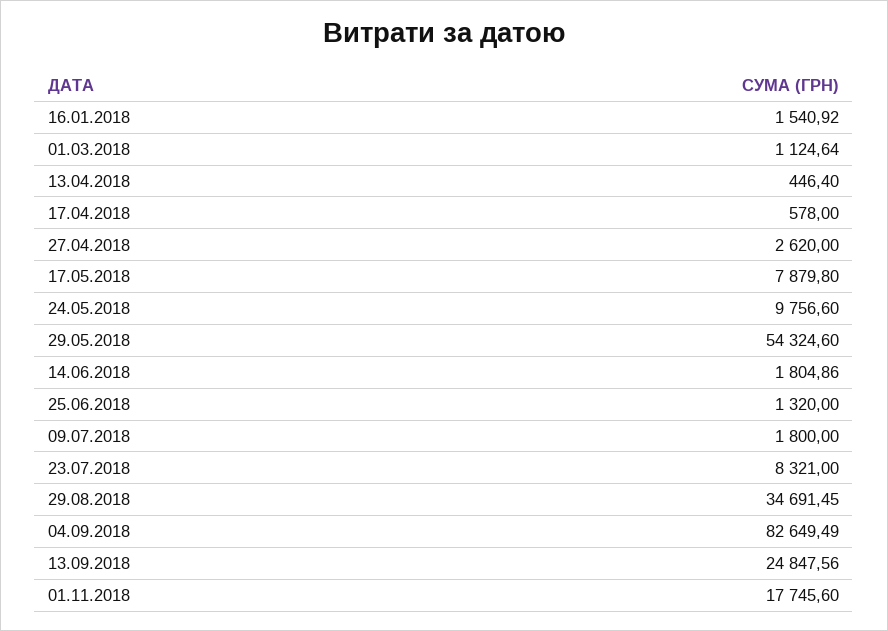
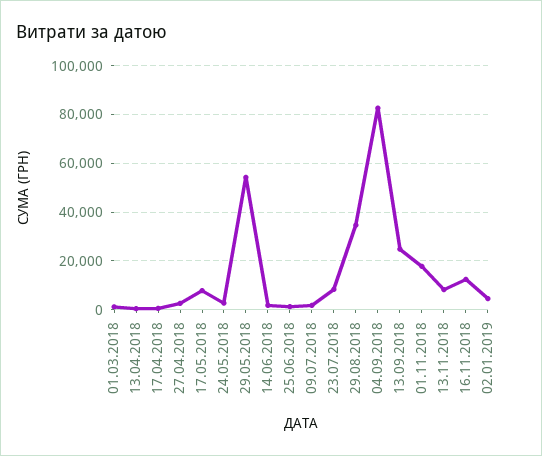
16.01.2018: 1540.92 -> none
24.05.2018: 9756.6 -> 2500
13.11.2018: none -> 7500
16.11.2018: none -> 12500
02.01.2019: none -> 5000

